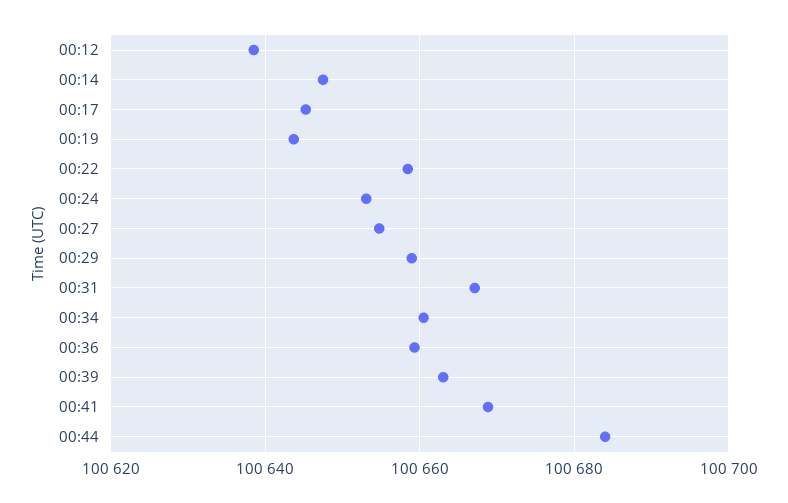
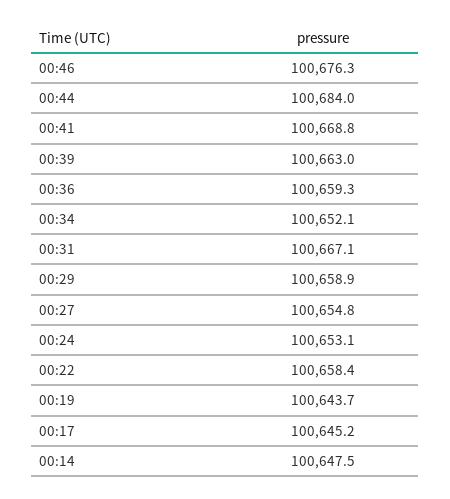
00:12: 100638 -> none
00:34: 100660 -> 100652.1
00:46: none -> 100676.3

